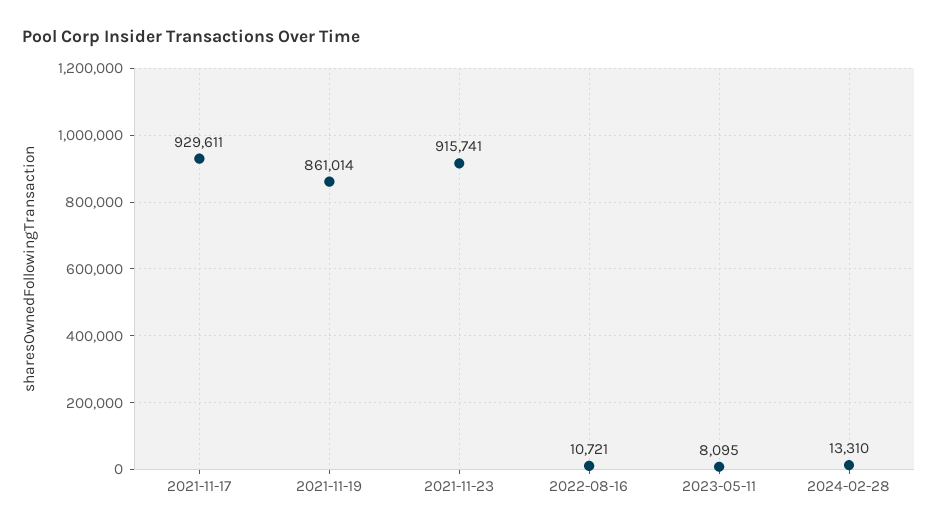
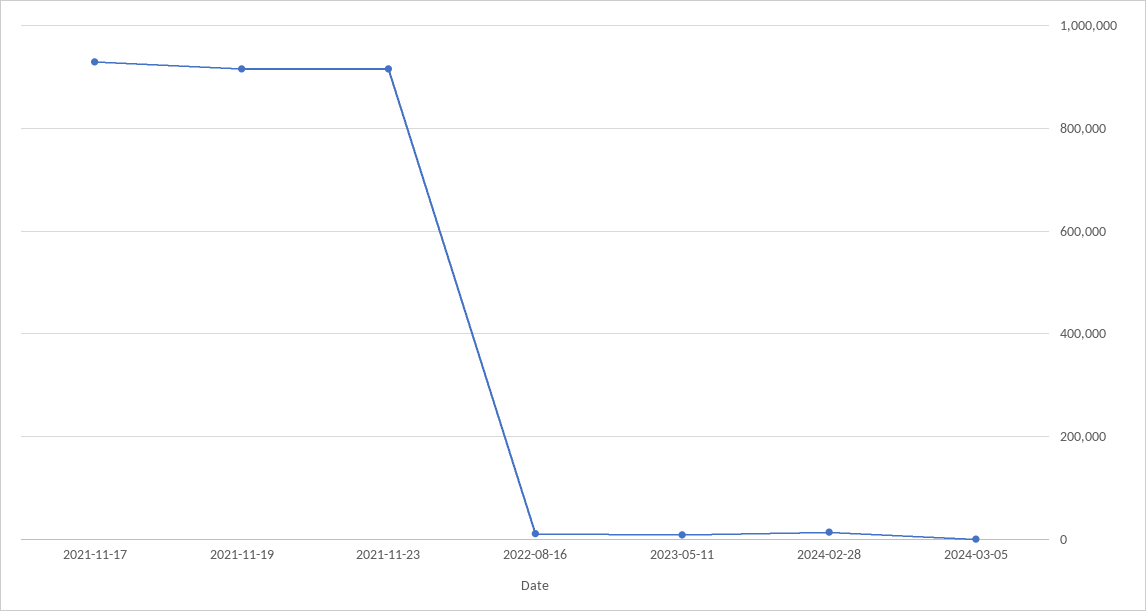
2021-11-19: 861014 -> 920000
2024-03-05: none -> 0

